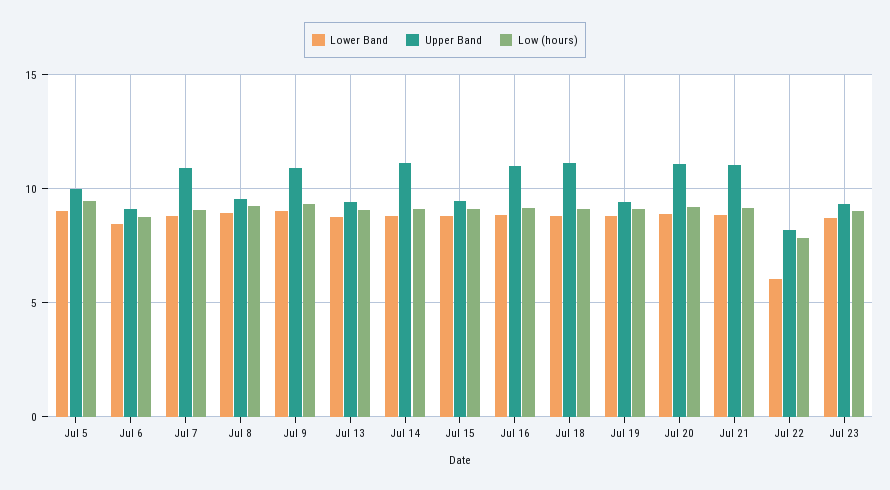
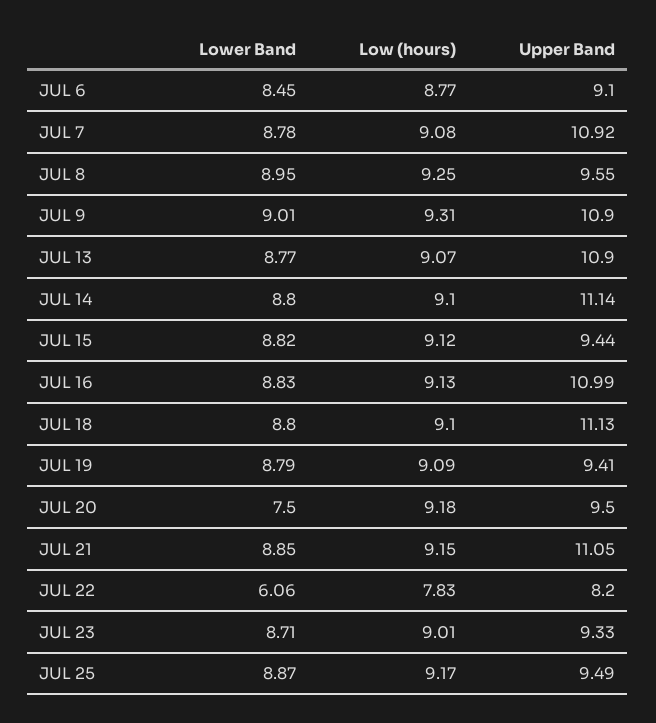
Lower Band, Jul 5: 9 -> none
Upper Band, Jul 5: 10 -> none
Low (hours), Jul 5: 9.5 -> none
Upper Band, Jul 13: 9.5 -> 10.9
Lower Band, Jul 20: 9 -> 7.5
Upper Band, Jul 20: 11 -> 9.5
Lower Band, JUL 25: none -> 8.87
Low (hours), JUL 25: none -> 9.17
Upper Band, JUL 25: none -> 9.49

